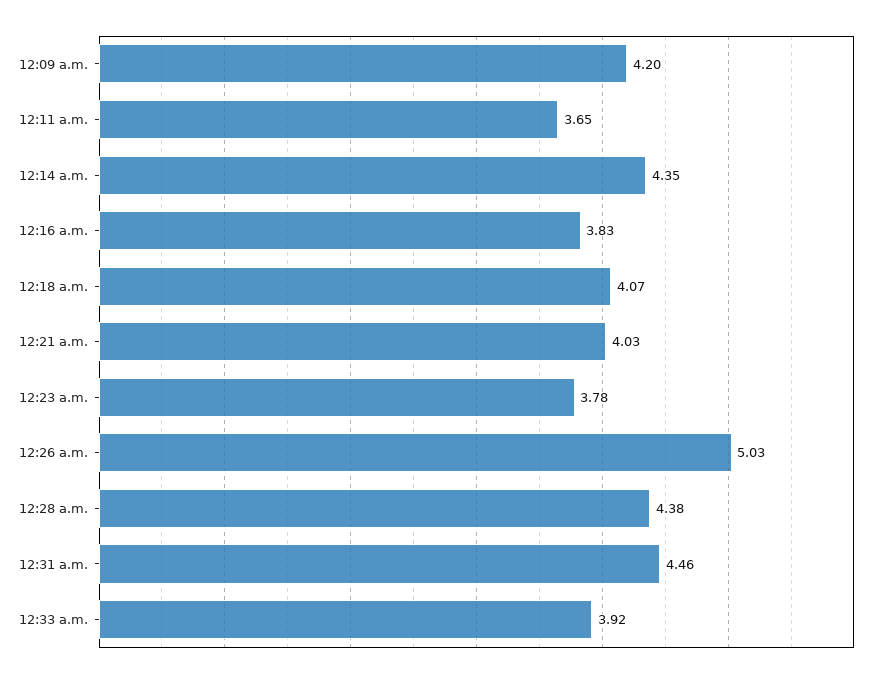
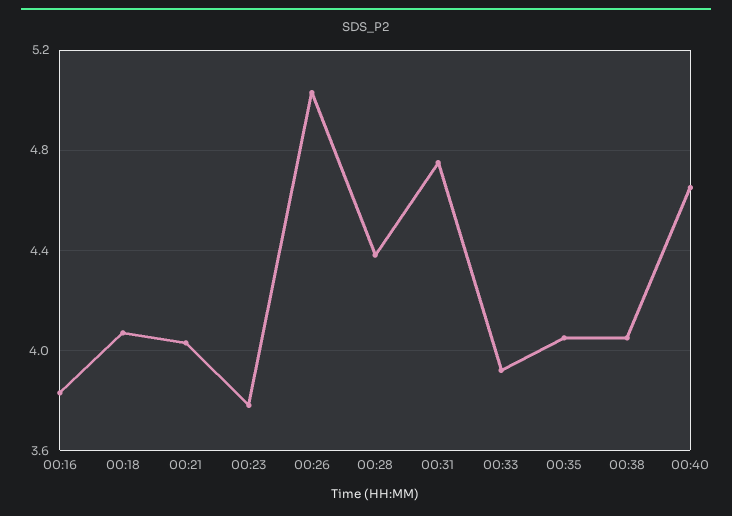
12:09 a.m.: 4.2 -> none
12:11 a.m.: 3.65 -> none
12:14 a.m.: 4.35 -> none
12:31 a.m.: 4.46 -> 4.75
00:35: none -> 4.05
00:38: none -> 4.05
00:40: none -> 4.65

